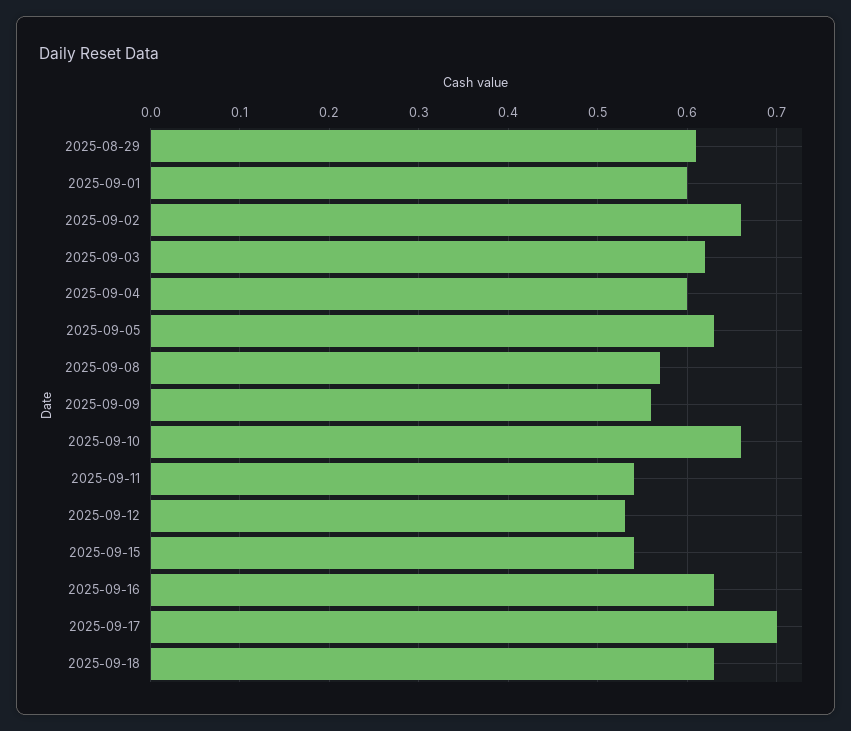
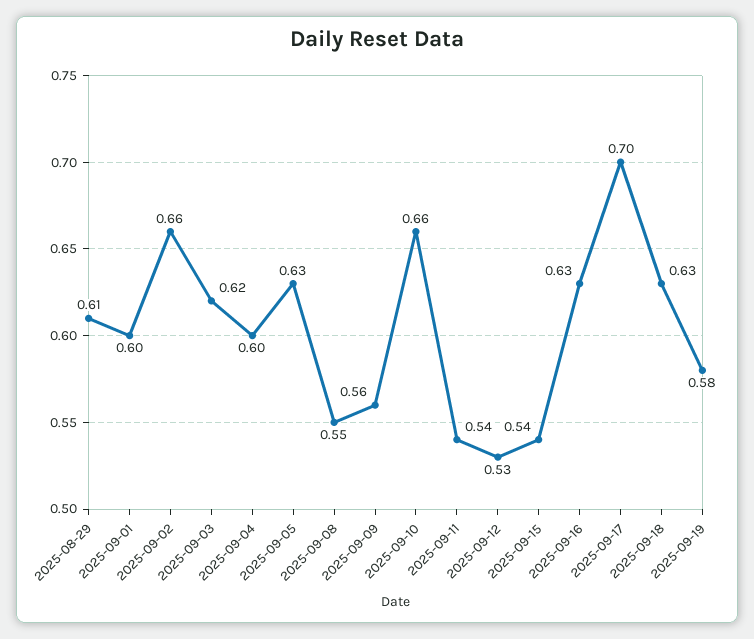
2025-09-08: 0.57 -> 0.55
2025-09-19: none -> 0.58

